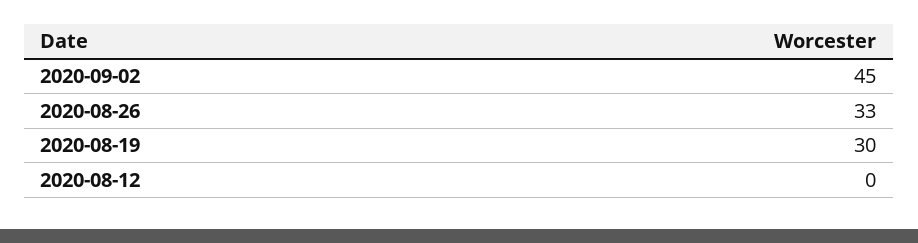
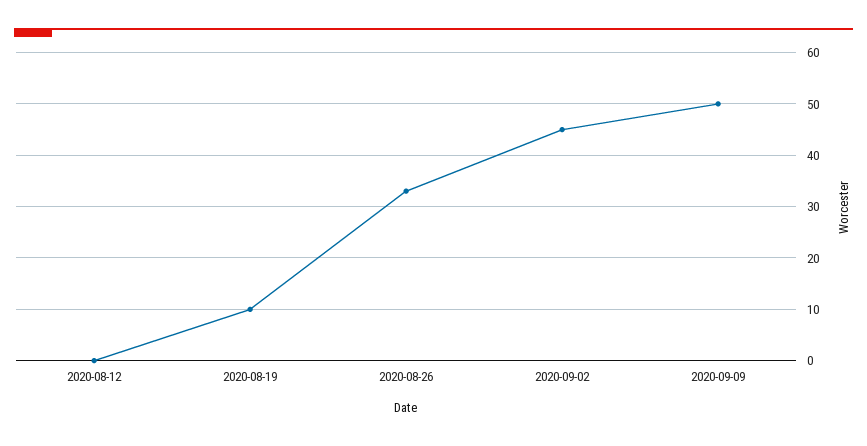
2020-08-19: 30 -> 10
2020-09-09: none -> 50

